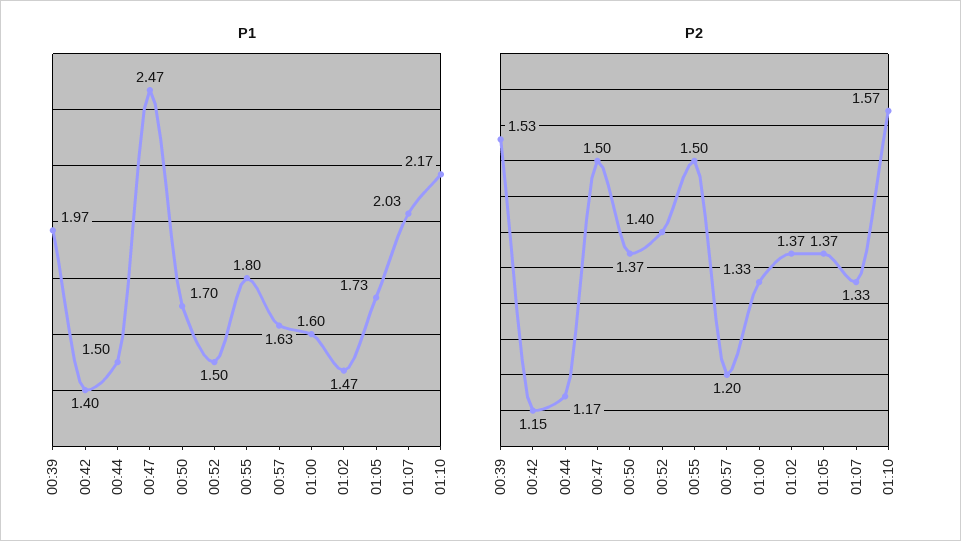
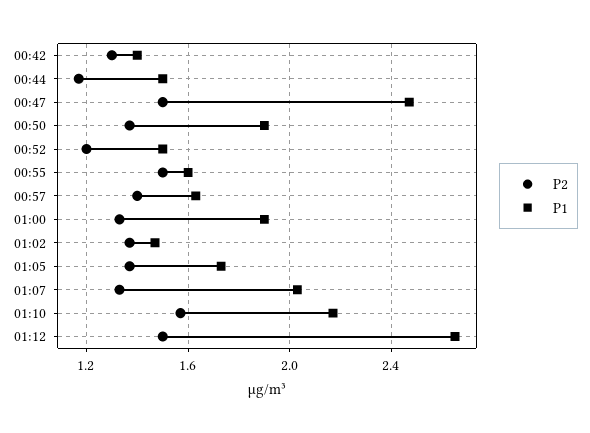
P1, 00:39: 1.97 -> none
P1, 00:50: 1.7 -> 1.9
P1, 00:55: 1.8 -> 1.6
P1, 01:00: 1.6 -> 1.9
P2, 00:39: 1.53 -> none
P2, 00:42: 1.15 -> 1.3
P2, 00:52: 1.4 -> 1.2
P2, 00:57: 1.2 -> 1.4
P2, 01:12: none -> 1.5
P1, 01:12: none -> 2.65

